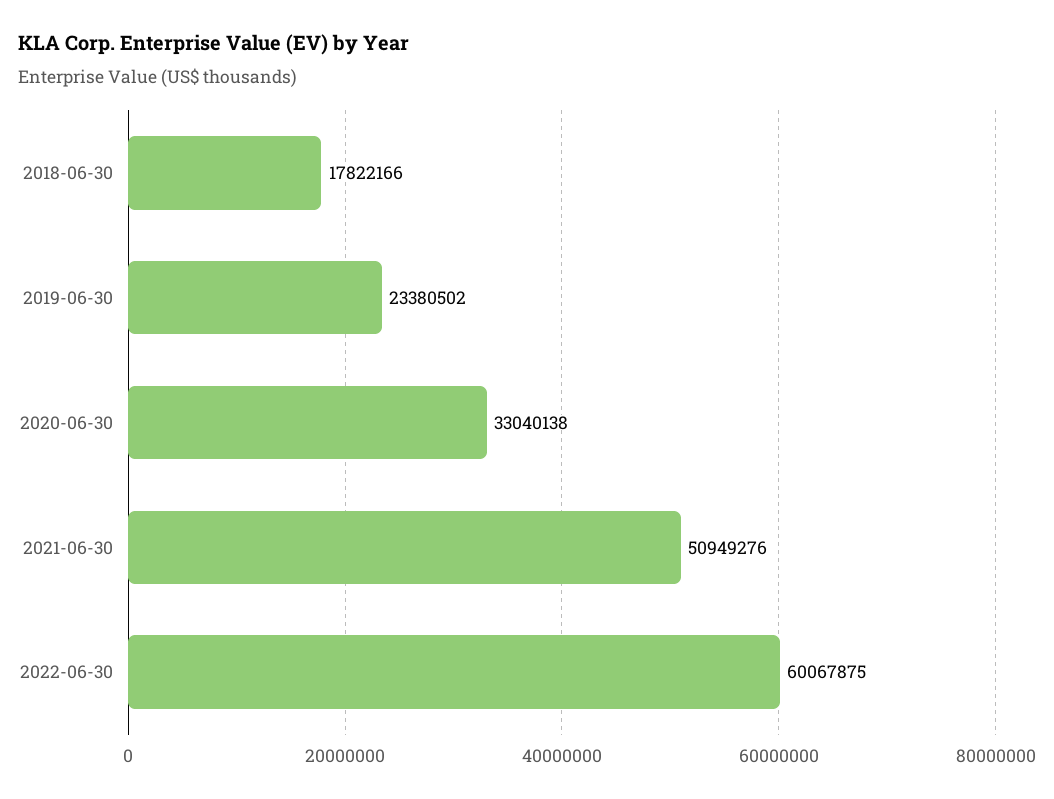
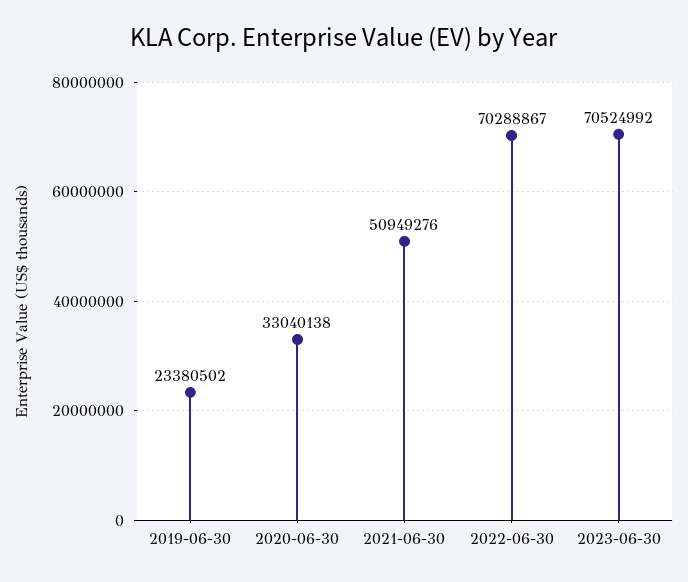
2018-06-30: 17822166 -> none
2022-06-30: 60067875 -> 70288867
2023-06-30: none -> 70524992

